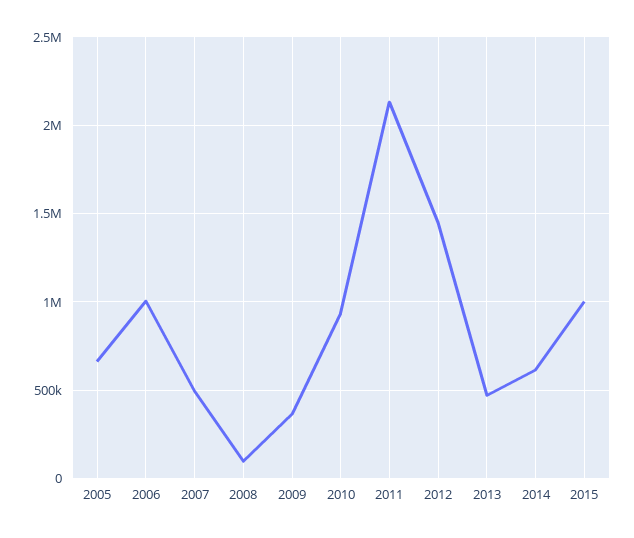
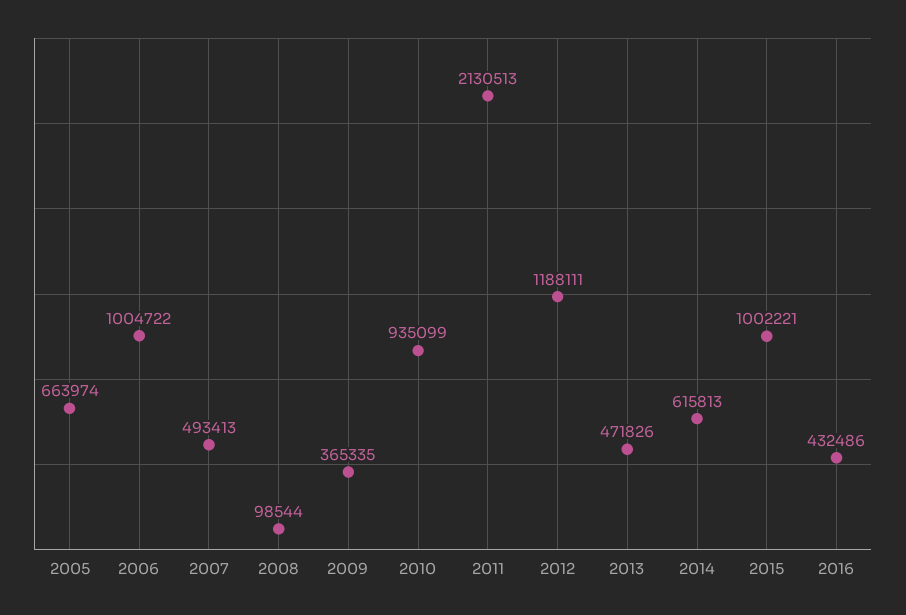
2012: 1450000 -> 1188111
2016: none -> 432486

